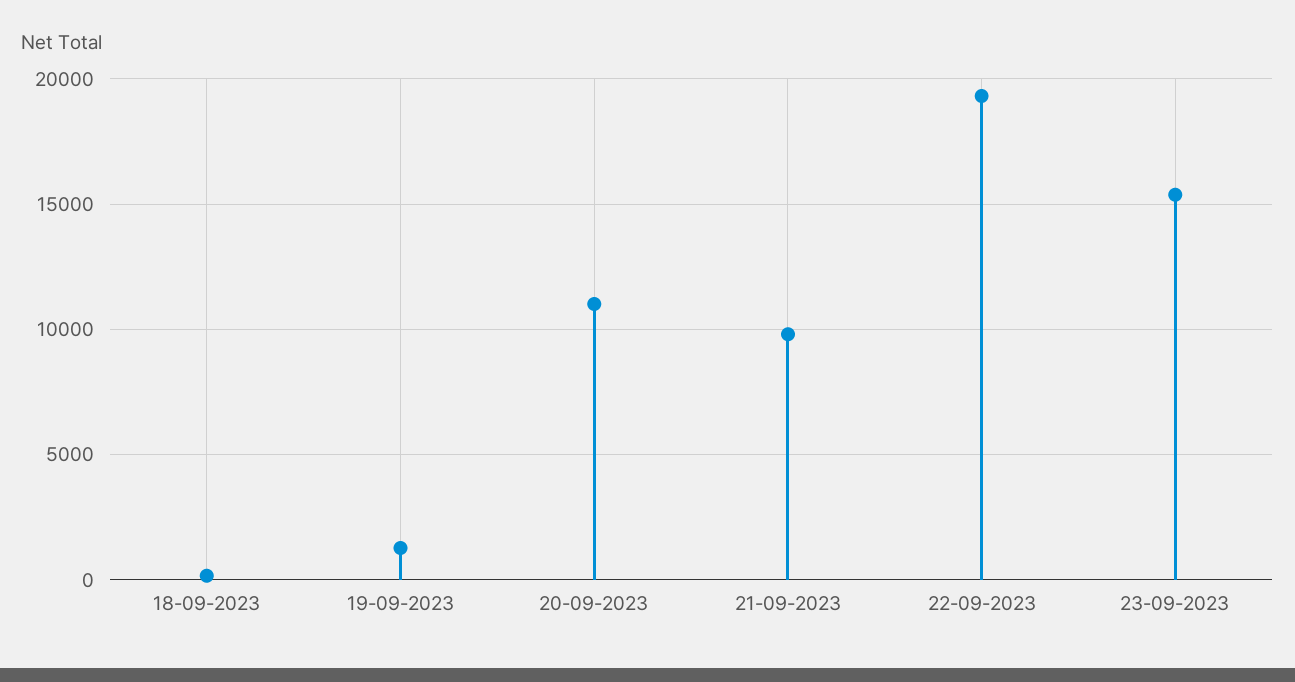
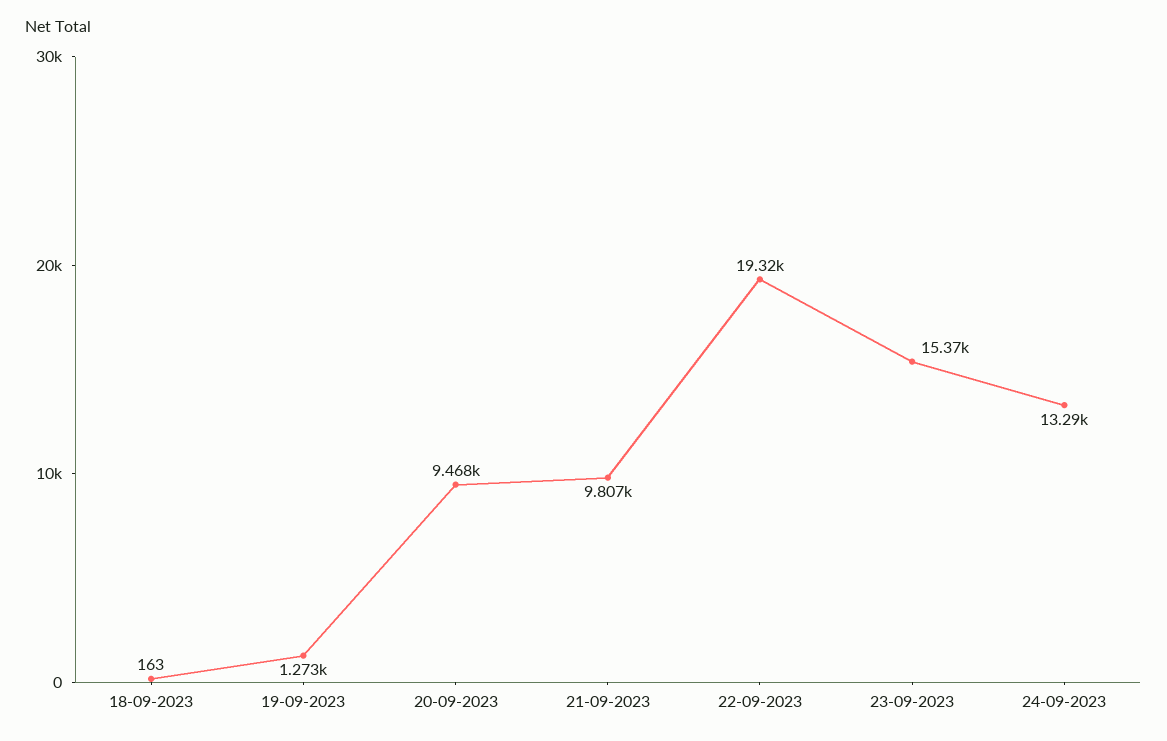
20-09-2023: 11000 -> 9468
24-09-2023: none -> 13290

